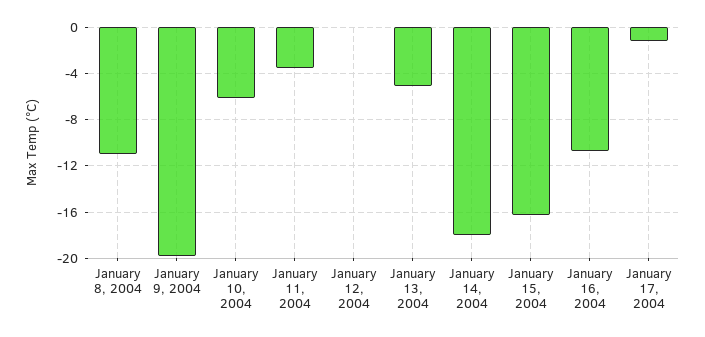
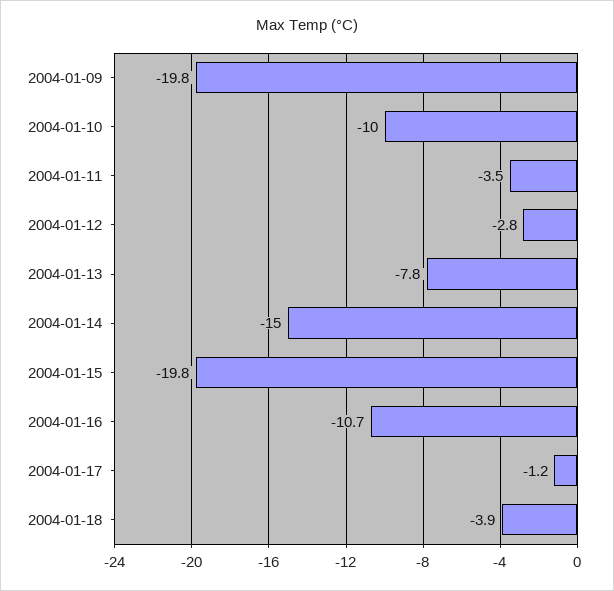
January 8, 2004: -11 -> none
January 10, 2004: -6 -> -10
January 12, 2004: 0 -> -2.8
January 13, 2004: -5 -> -7.8
January 14, 2004: -18 -> -15
January 15, 2004: -16 -> -19.8
2004-01-18: none -> -3.9

